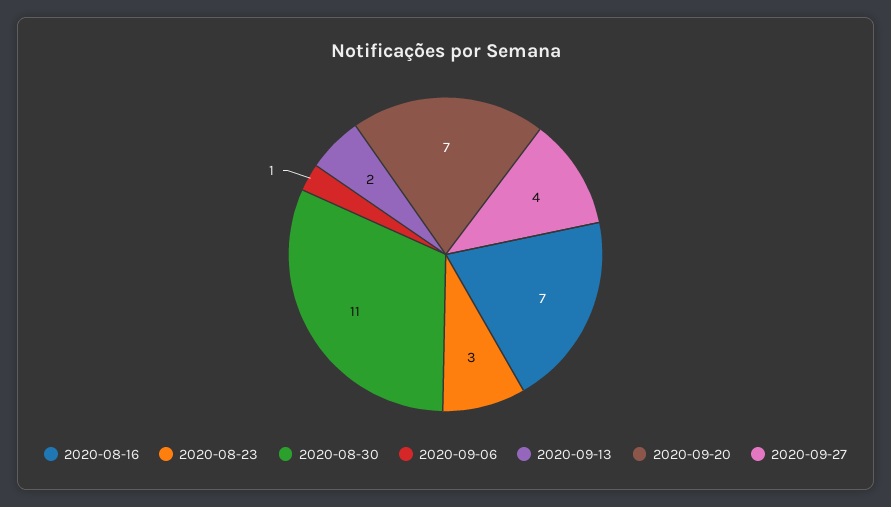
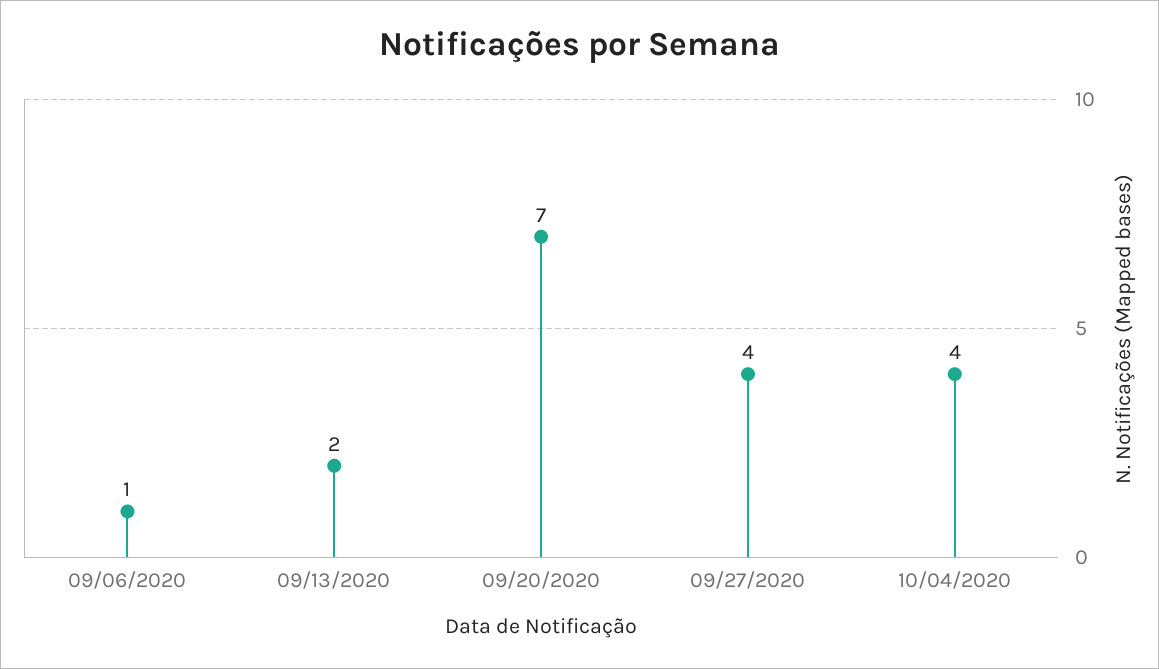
2020-08-16: 7 -> none
2020-08-23: 3 -> none
2020-08-30: 11 -> none
10/04/2020: none -> 4

